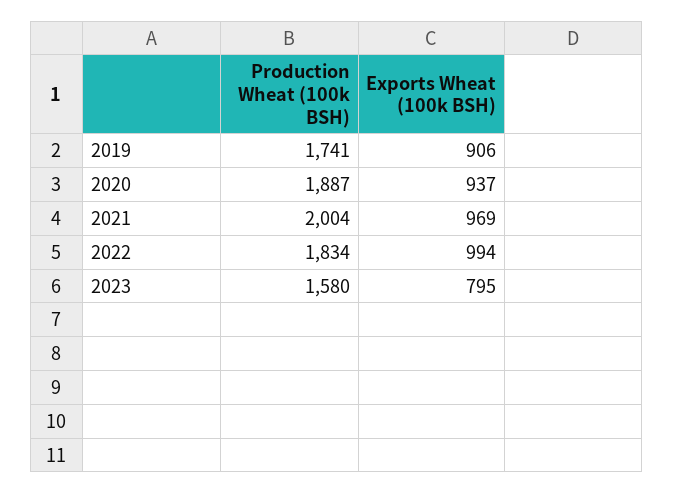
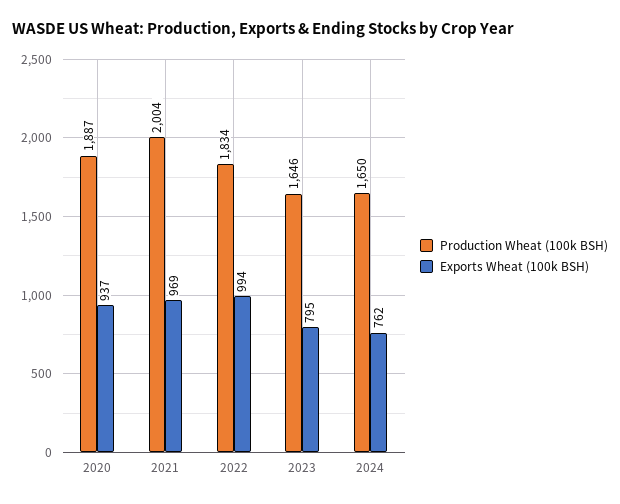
Production Wheat (100k BSH), 2019: 1741 -> none
Exports Wheat (100k BSH), 2019: 906 -> none
Production Wheat (100k BSH), 2023: 1580 -> 1646
Production Wheat (100k BSH), 2024: none -> 1650
Exports Wheat (100k BSH), 2024: none -> 762

